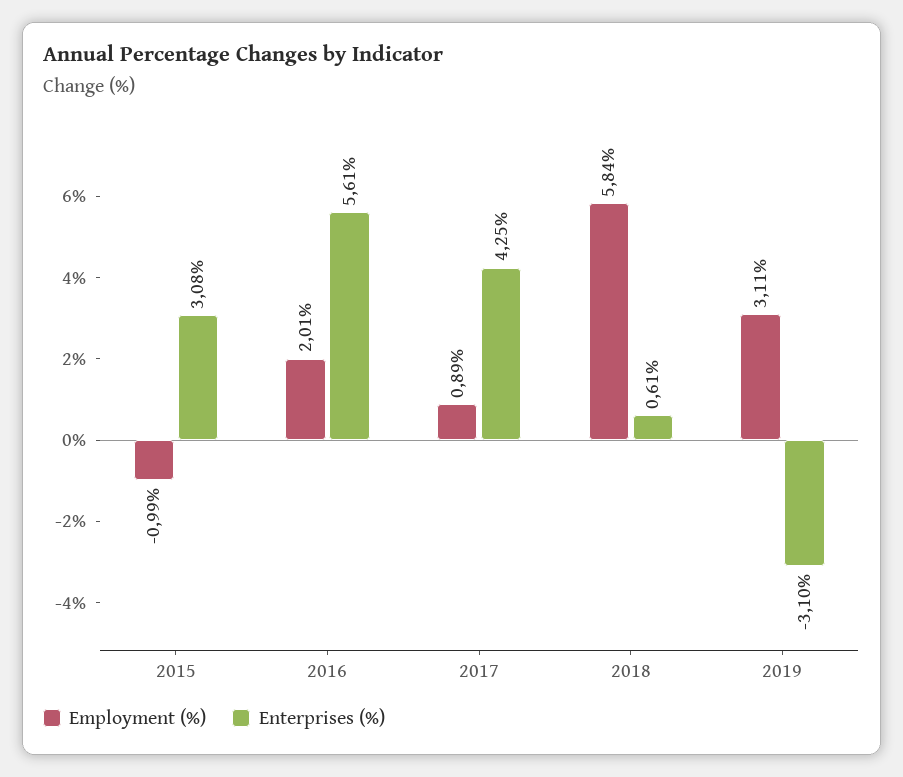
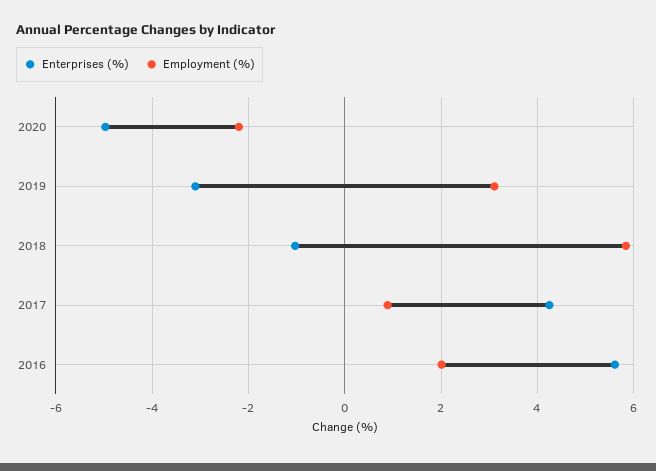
Employment (%), 2015: -0.99 -> none
Enterprises (%), 2015: 3.08 -> none
Enterprises (%), 2018: 0.61 -> -1
Enterprises (%), 2020: none -> -5
Employment (%), 2020: none -> -2.2

